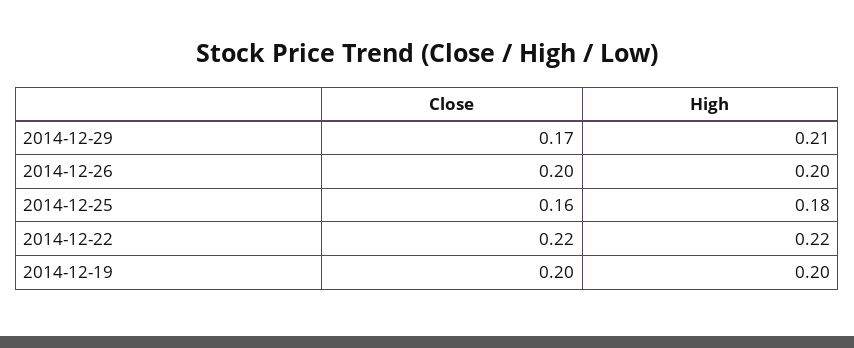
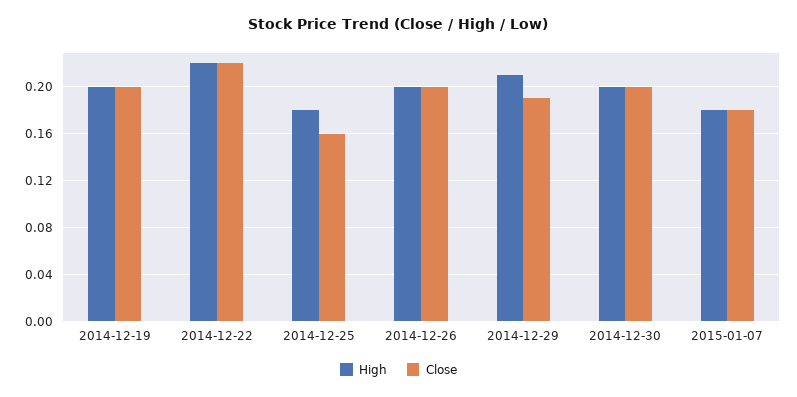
Close, 2014-12-29: 0.17 -> 0.19
High, 2014-12-30: none -> 0.2
Close, 2014-12-30: none -> 0.2
High, 2015-01-07: none -> 0.18
Close, 2015-01-07: none -> 0.18

